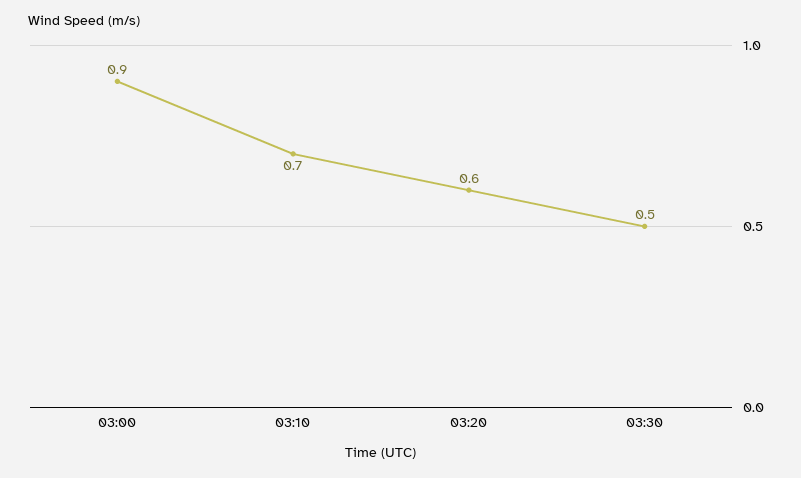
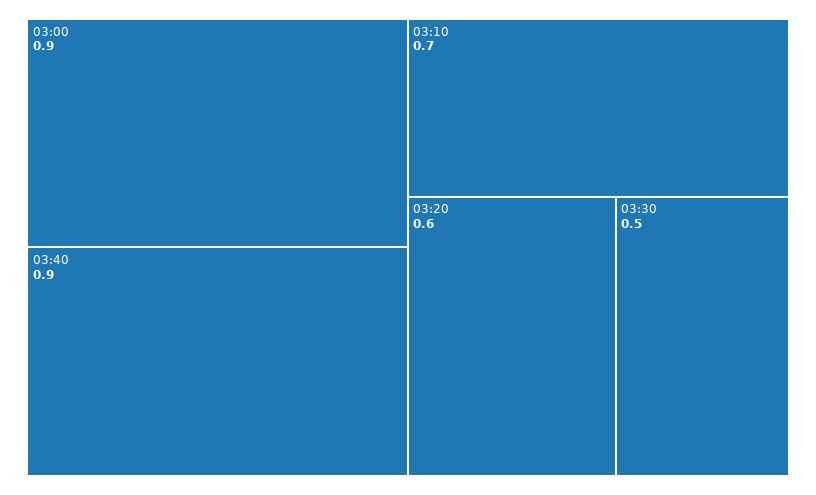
03:40: none -> 0.9

